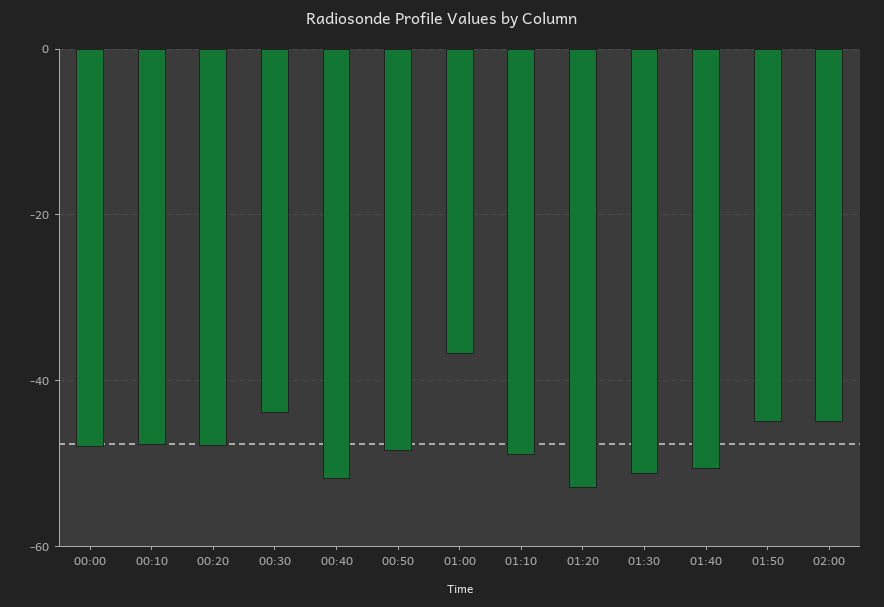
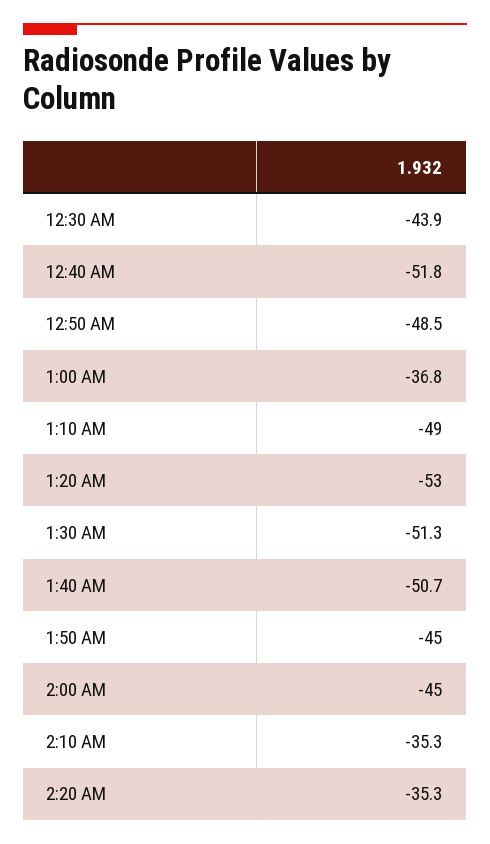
00:00: -48 -> none
00:10: -48 -> none
00:20: -48 -> none
2:10 AM: none -> -35.3
2:20 AM: none -> -35.3

